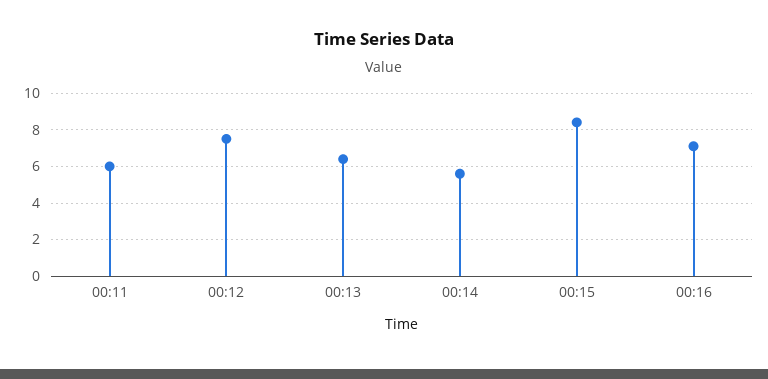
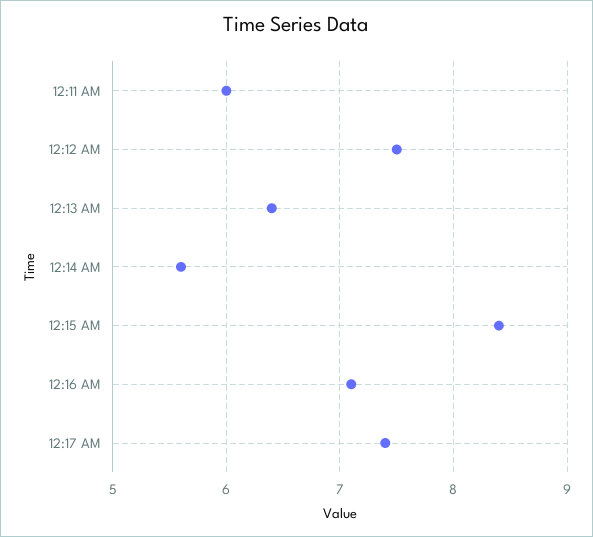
12:17 AM: none -> 7.4

